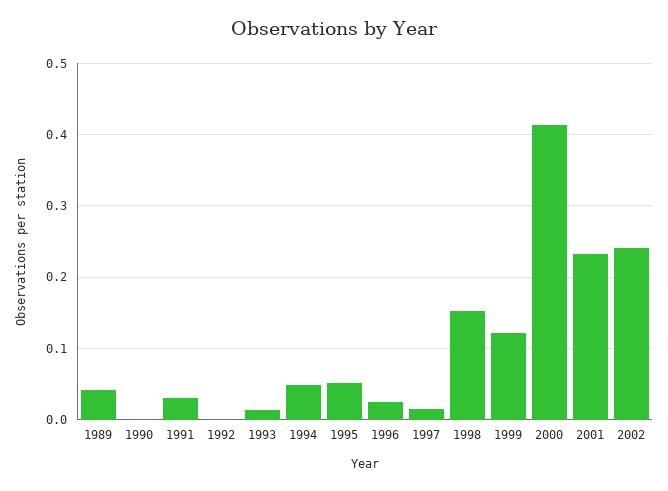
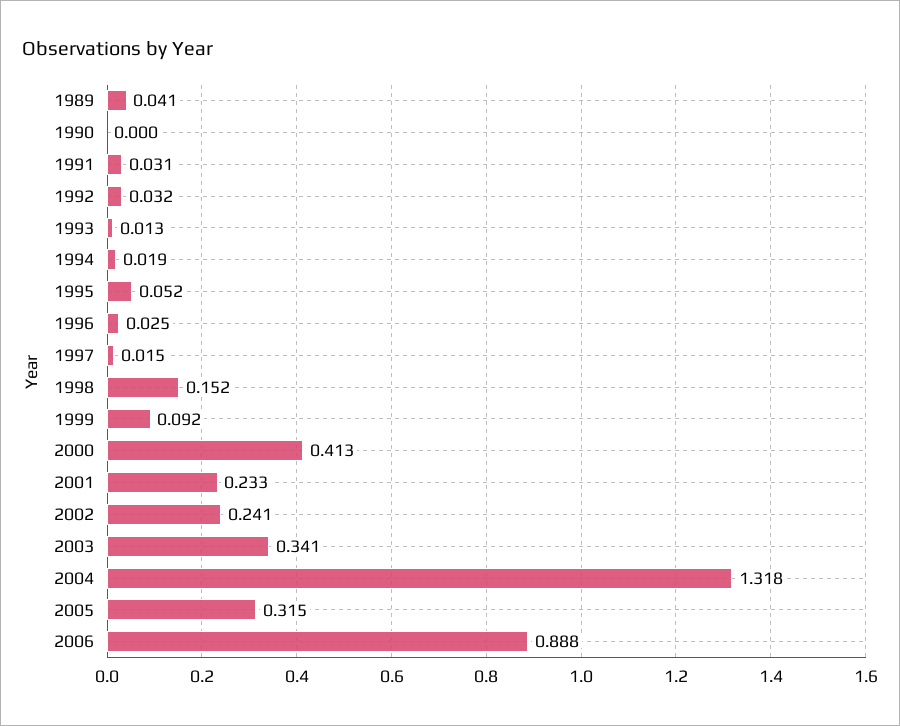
1992: 0 -> 0.032
1994: 0.05 -> 0.019
1999: 0.12 -> 0.092
2003: none -> 0.341
2004: none -> 1.318
2005: none -> 0.315
2006: none -> 0.888

